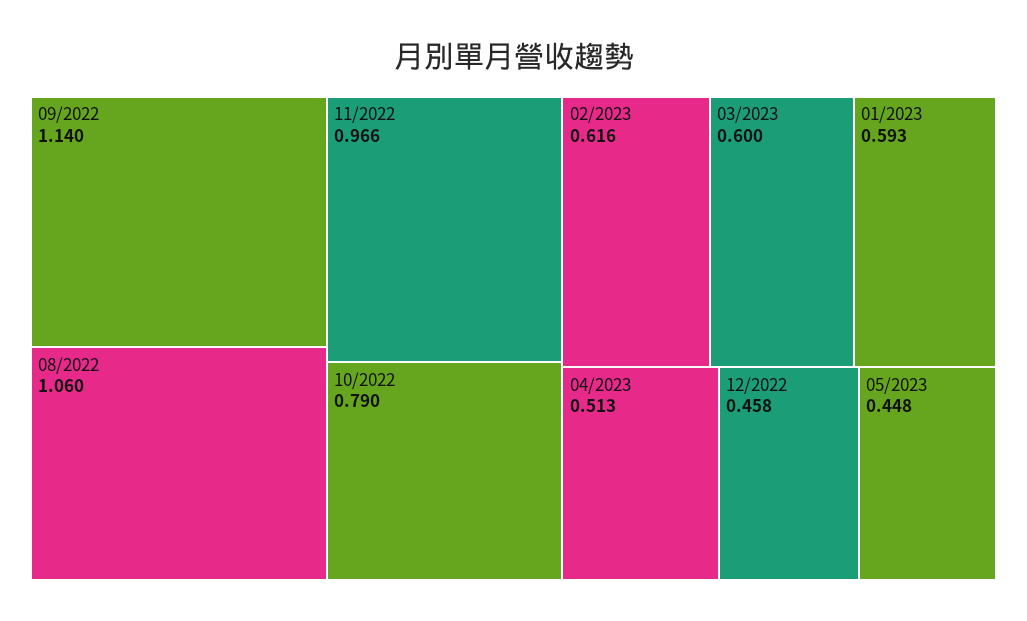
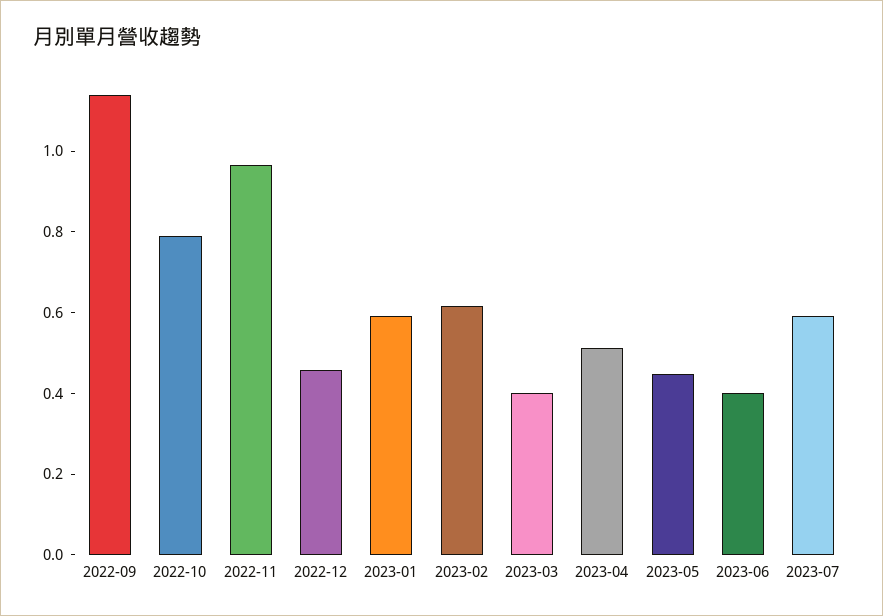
08/2022: 1.06 -> none
03/2023: 0.6 -> 0.4
2023-06: none -> 0.4
2023-07: none -> 0.6

